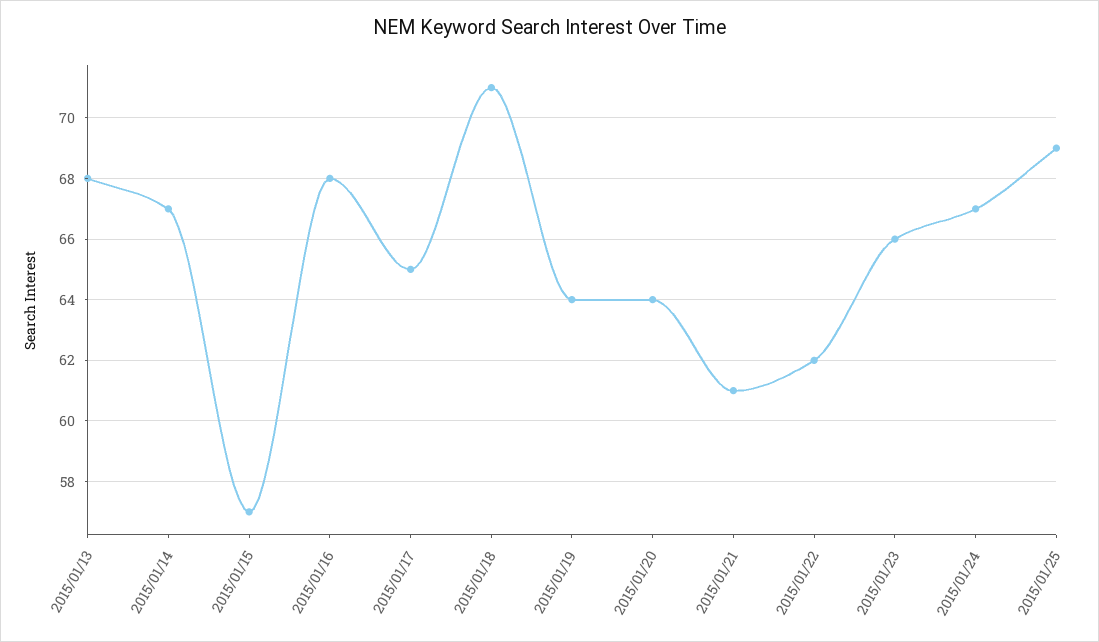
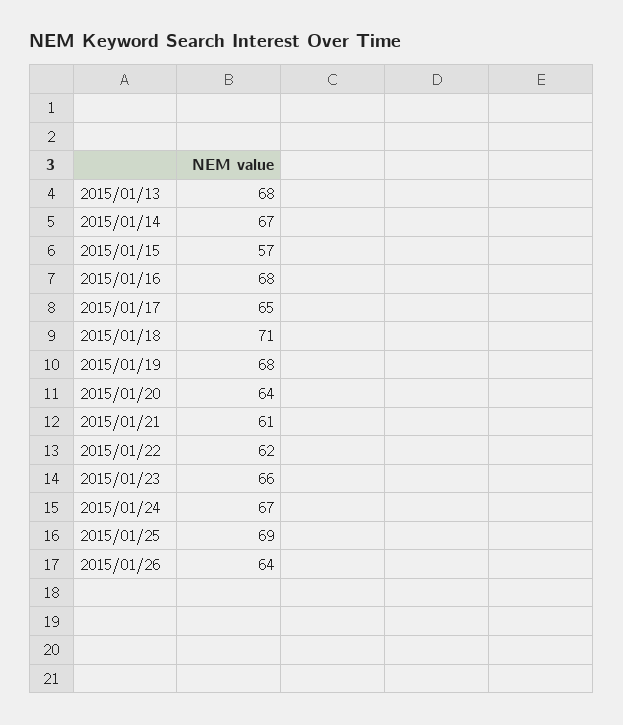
2015/01/19: 64 -> 68
2015/01/26: none -> 64

